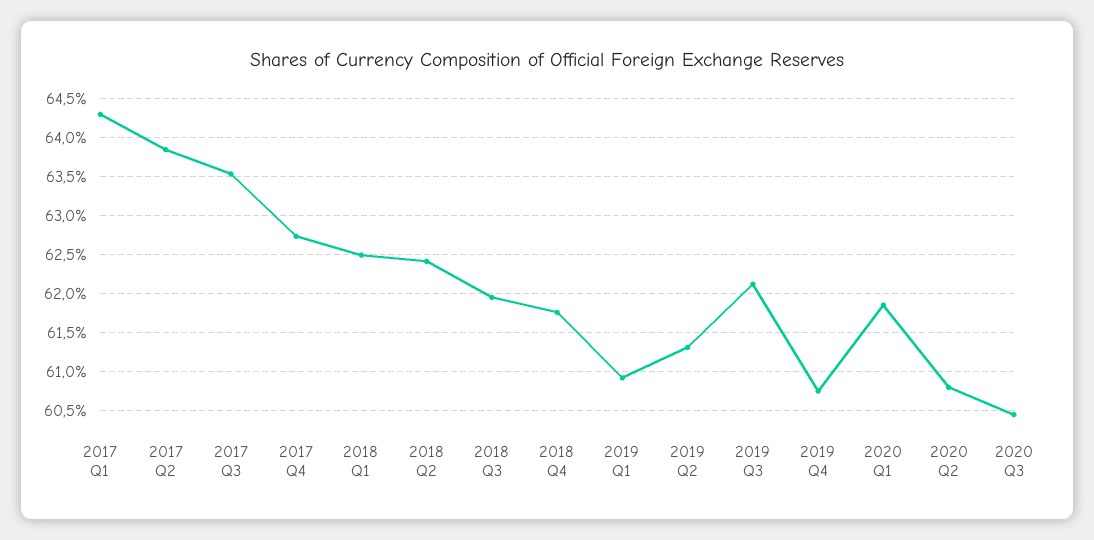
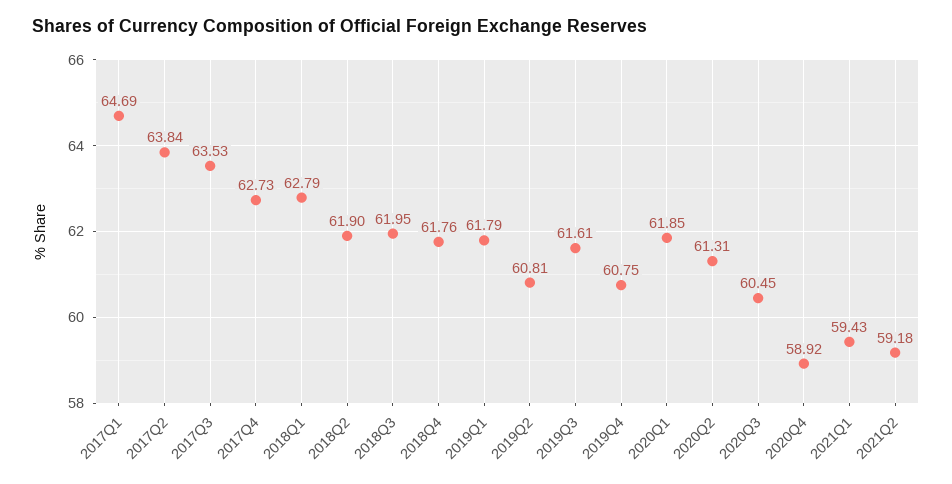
2017 Q1: 64.3 -> 64.69
2018 Q1: 62.5 -> 62.79
2018 Q2: 62.4 -> 61.9
2019 Q1: 60.9 -> 61.79
2019 Q2: 61.3 -> 60.81
2019 Q3: 62.1 -> 61.61
2020 Q2: 60.8 -> 61.31
2020Q4: none -> 58.92
2021Q1: none -> 59.43
2021Q2: none -> 59.18

